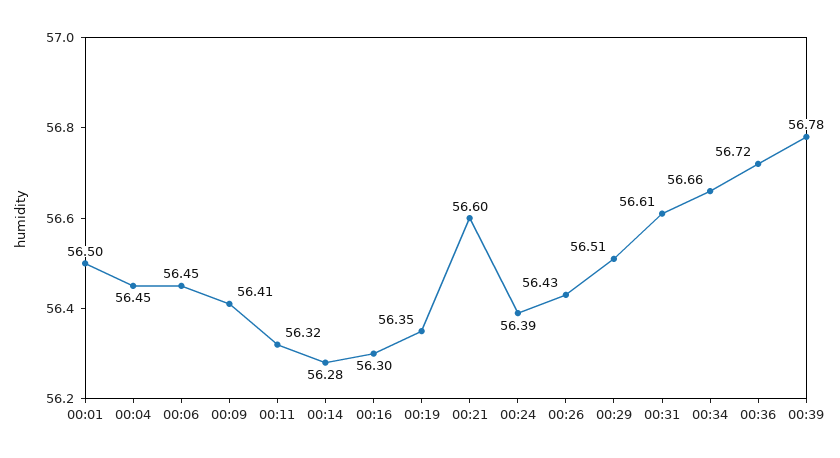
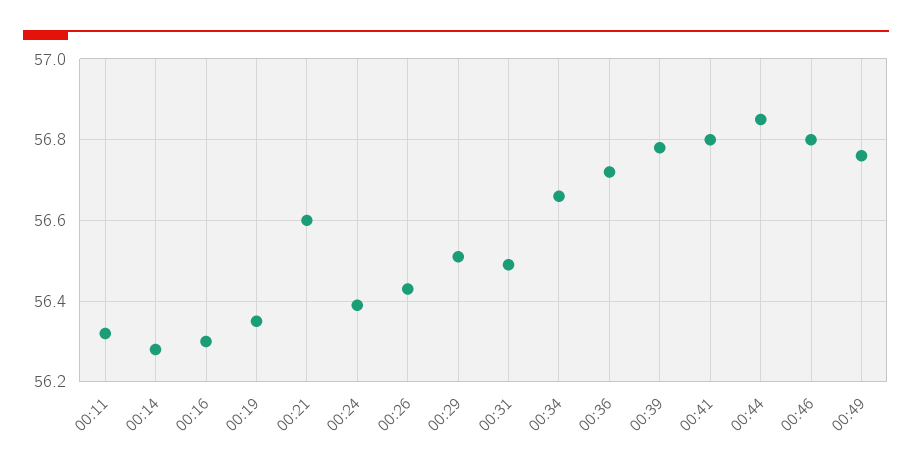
00:01: 56.5 -> none
00:04: 56.45 -> none
00:06: 56.45 -> none
00:09: 56.41 -> none
00:31: 56.61 -> 56.5
00:41: none -> 56.8
00:44: none -> 56.85
00:46: none -> 56.8
00:49: none -> 56.75

